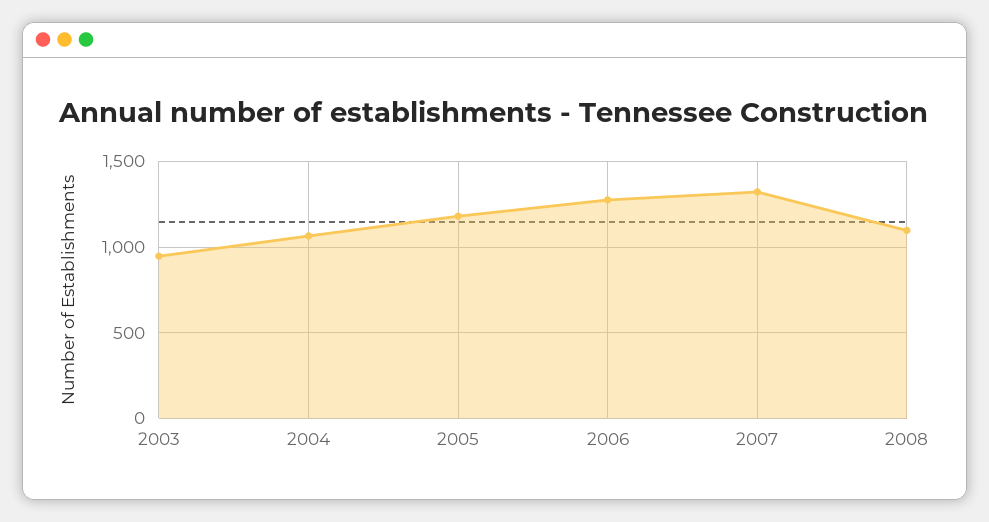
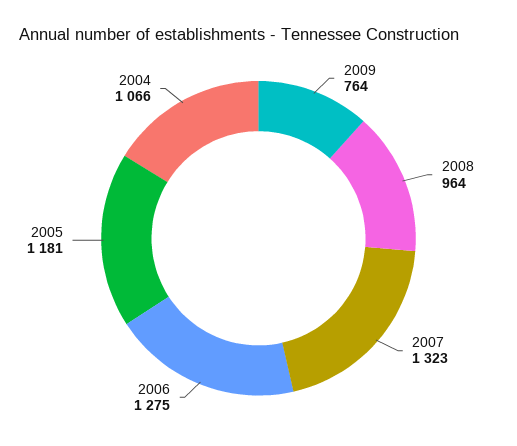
2003: 950 -> none
2008: 1100 -> 964
2009: none -> 764

